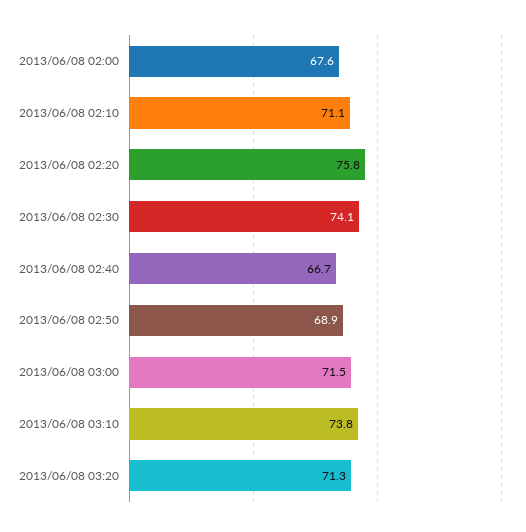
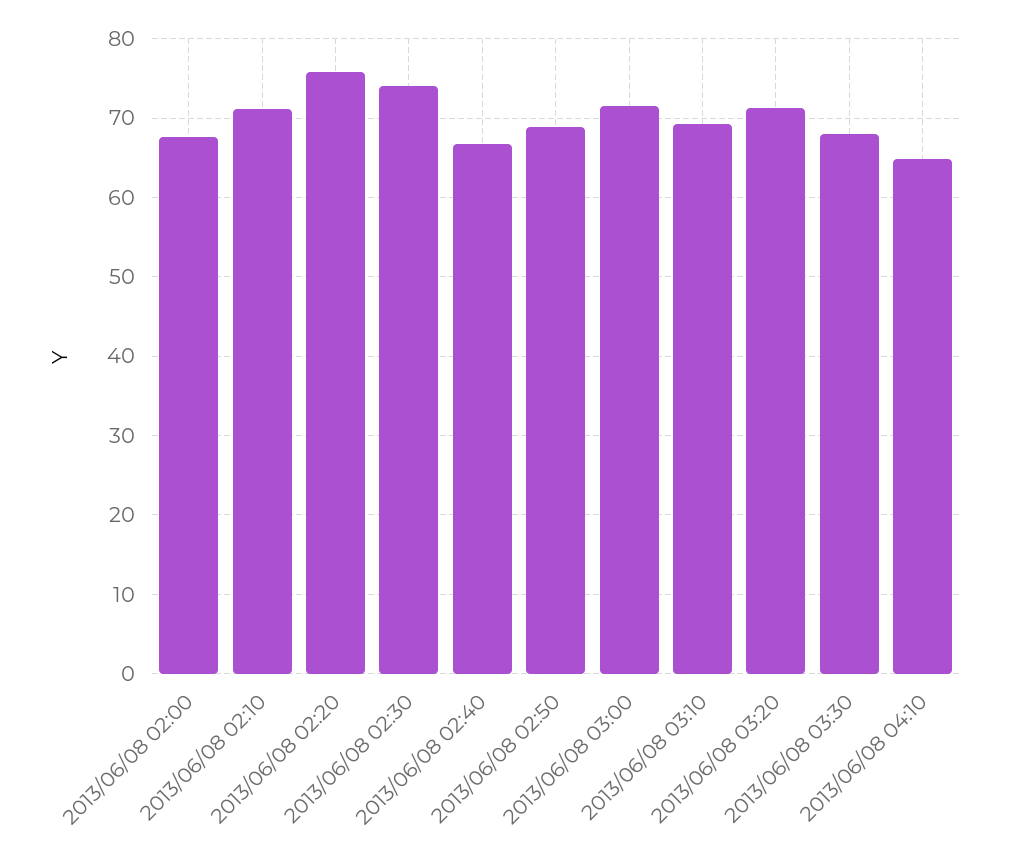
2013/06/08 03:10: 73.8 -> 69
2013/06/08 03:30: none -> 68
2013/06/08 04:10: none -> 65

